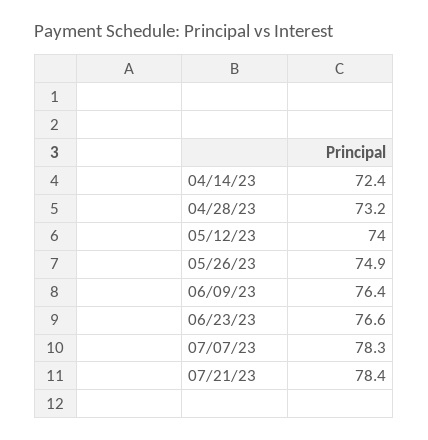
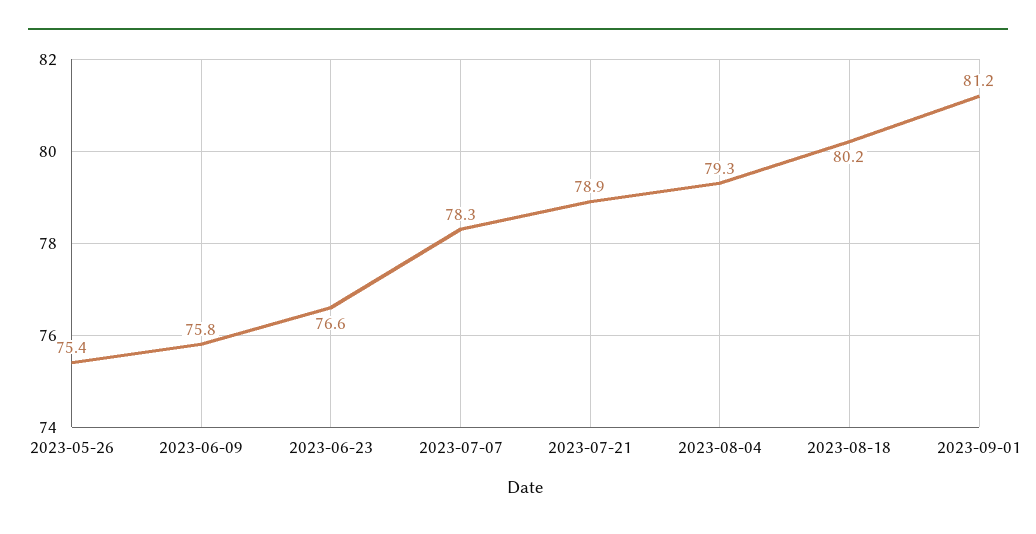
04/14/23: 72.4 -> none
04/28/23: 73.2 -> none
05/12/23: 74 -> none
05/26/23: 74.9 -> 75.4
06/09/23: 76.4 -> 75.8
07/21/23: 78.4 -> 78.9
2023-08-04: none -> 79.3
2023-08-18: none -> 80.2
2023-09-01: none -> 81.2

